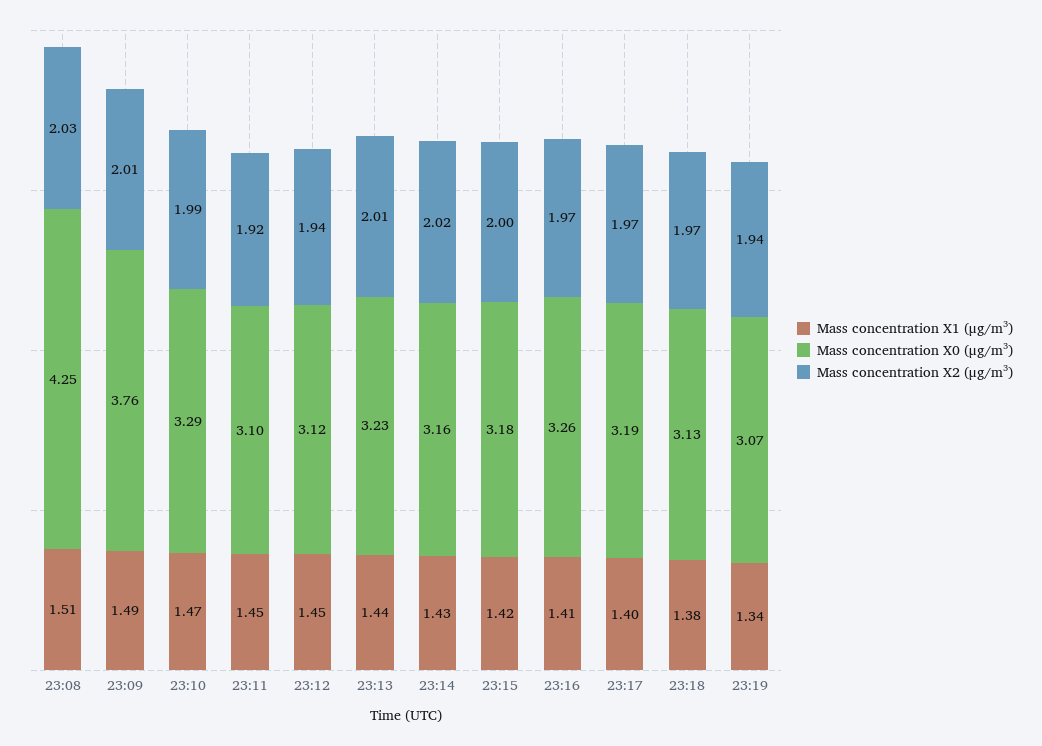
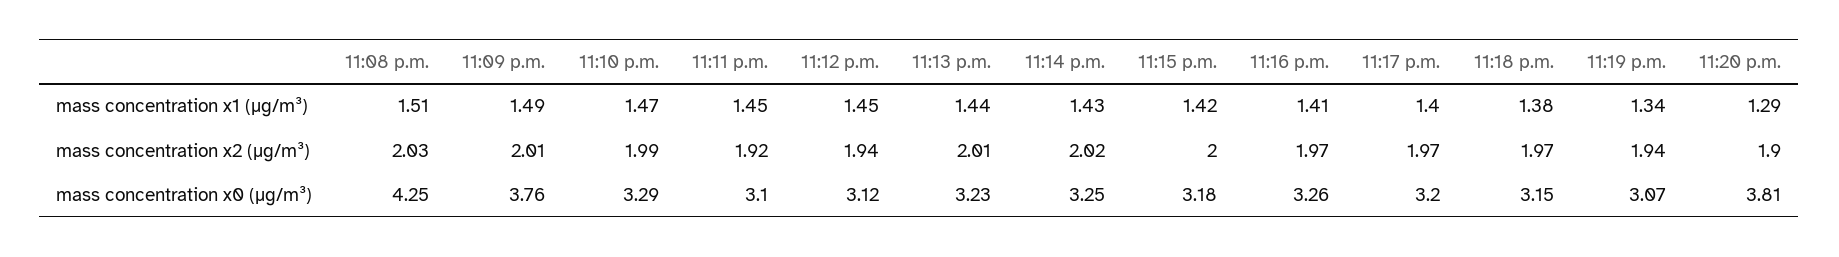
Mass concentration X0 (μg/m³), 23:14: 3.16 -> 3.25
Mass concentration X0 (μg/m³), 23:17: 3.19 -> 3.2
Mass concentration X0 (μg/m³), 23:18: 3.13 -> 3.15
Mass concentration X1 (μg/m³), 11:20 p.m.: none -> 1.29
Mass concentration X2 (μg/m³), 11:20 p.m.: none -> 1.9
Mass concentration X0 (μg/m³), 11:20 p.m.: none -> 3.81

